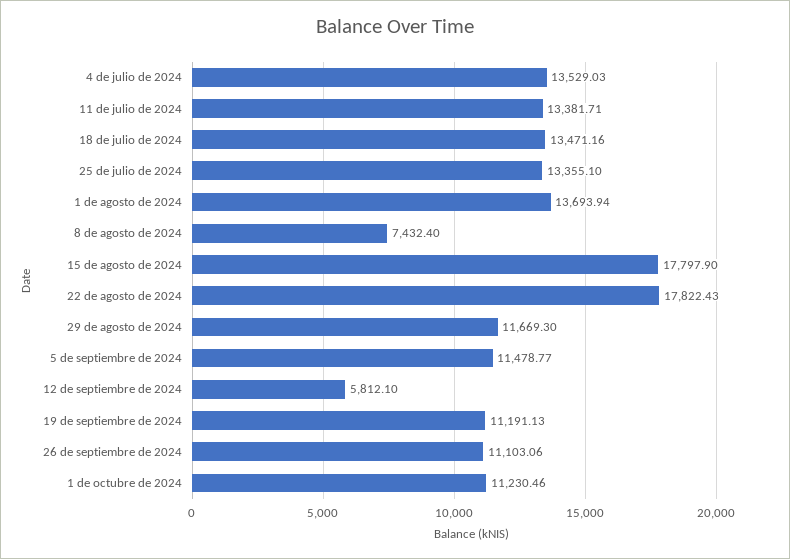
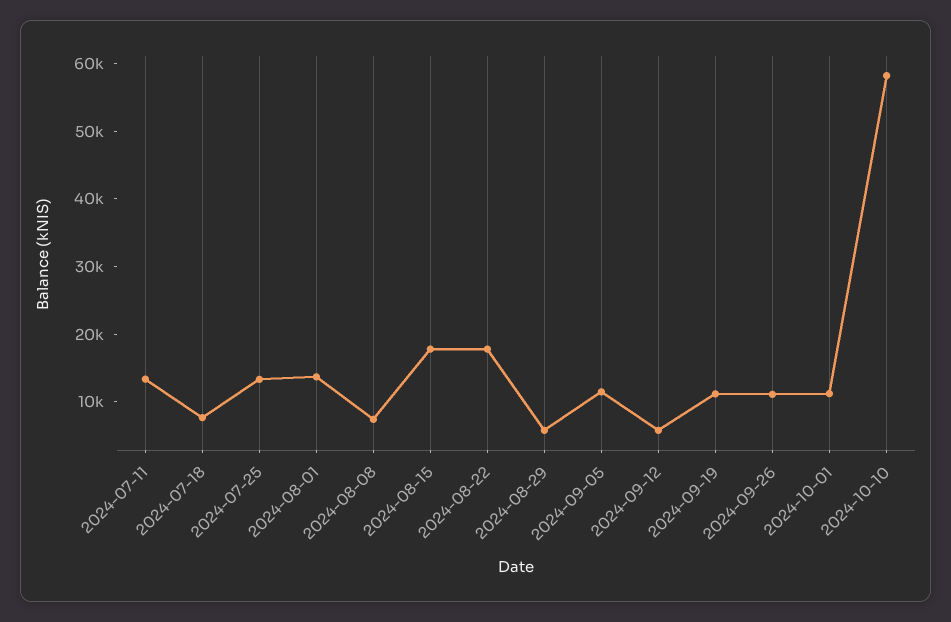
4 de julio de 2024: 13529.03 -> none
18 de julio de 2024: 13471.16 -> 8000
29 de agosto de 2024: 11669.3 -> 6000
2024-10-10: none -> 58000

